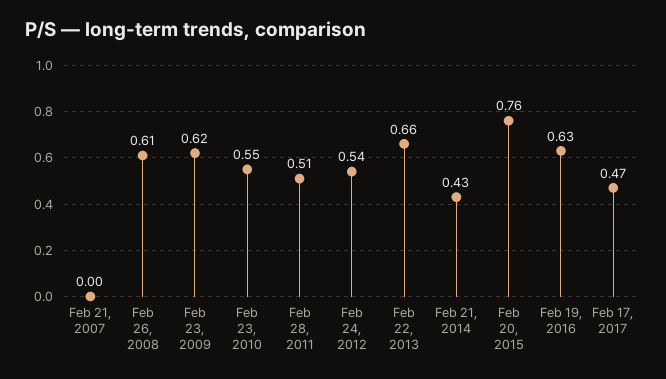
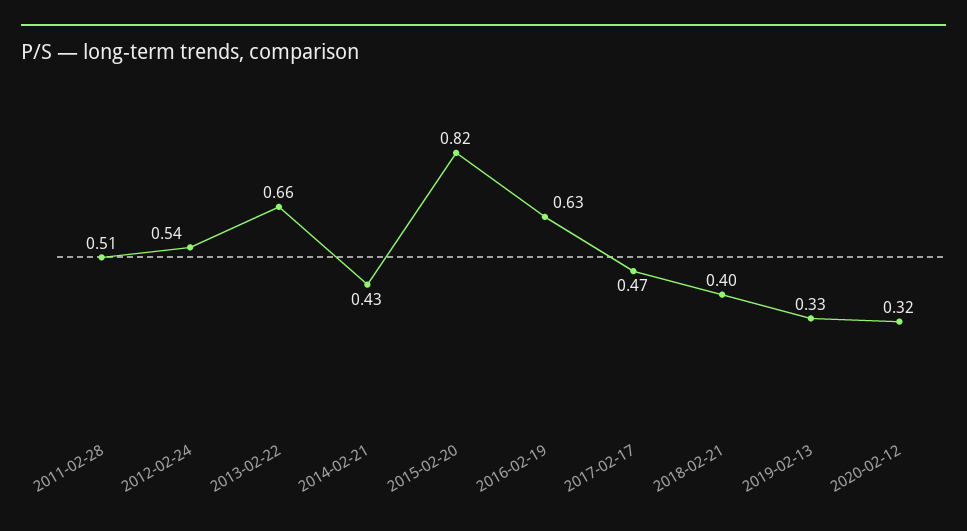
Feb 21, 2007: 0 -> none
Feb 26, 2008: 0.61 -> none
Feb 23, 2009: 0.62 -> none
Feb 23, 2010: 0.55 -> none
Feb 20, 2015: 0.76 -> 0.82
2018-02-21: none -> 0.4
2019-02-13: none -> 0.33
2020-02-12: none -> 0.32

